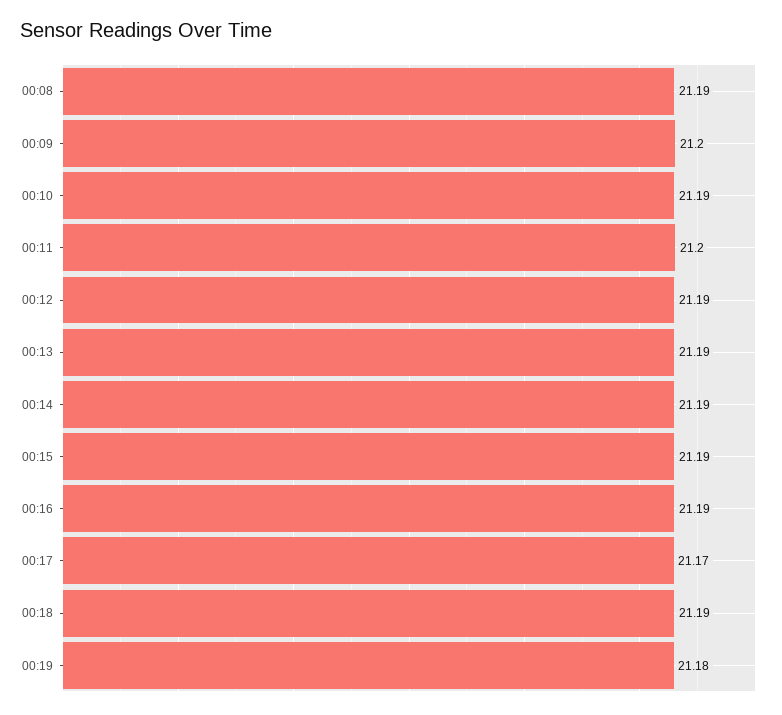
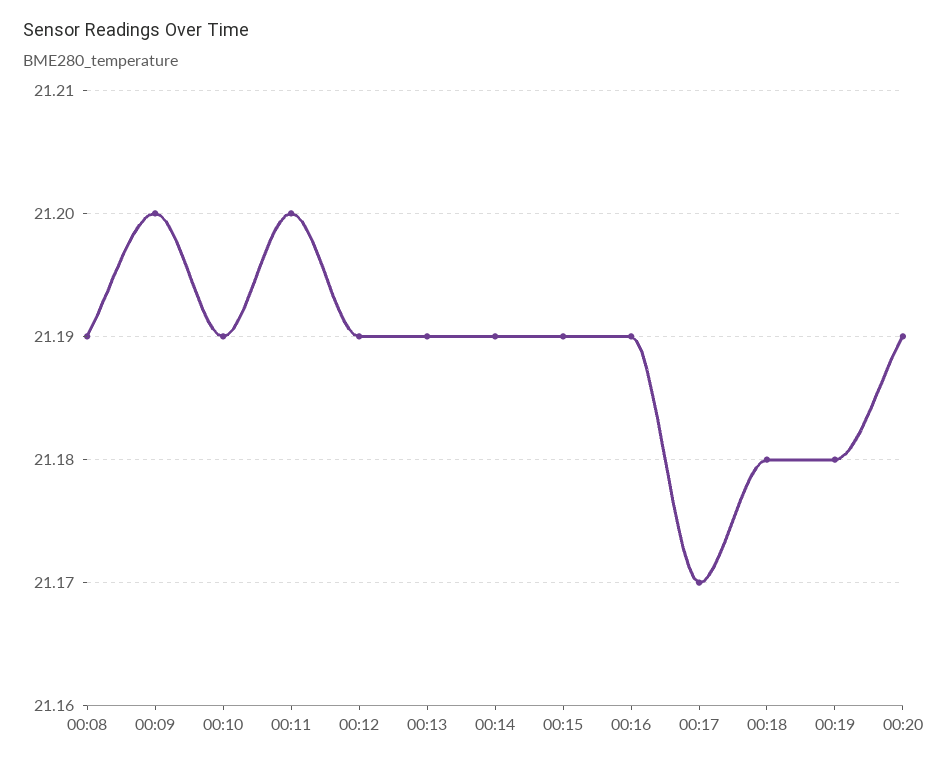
00:18: 21.19 -> 21.18
00:20: none -> 21.19

